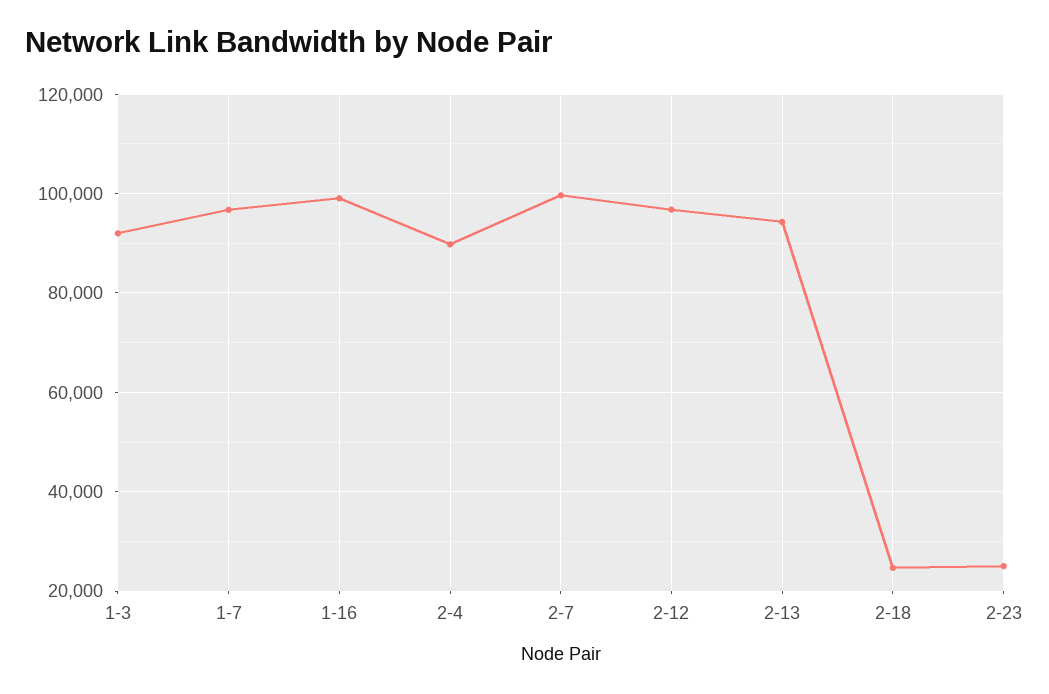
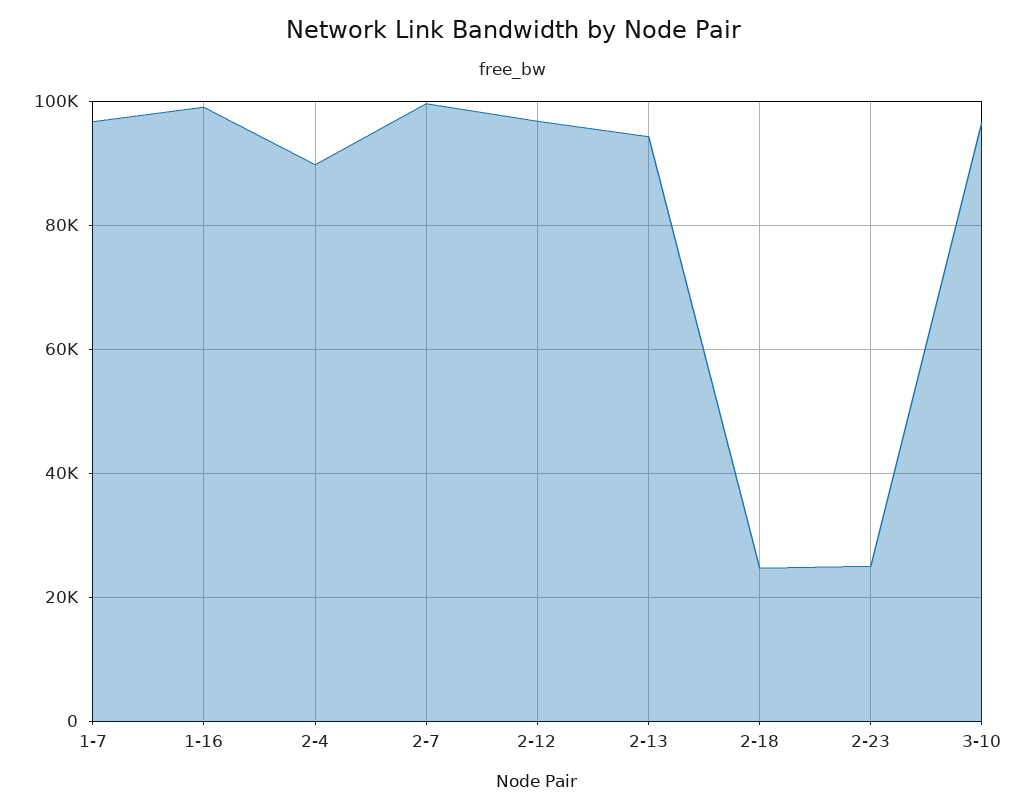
1-3: 92000 -> none
3-10: none -> 96000

